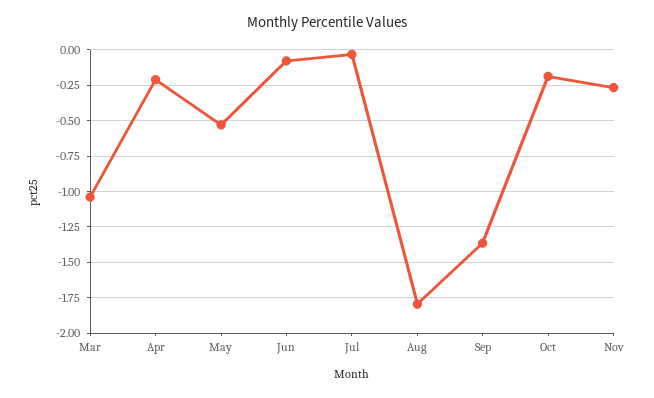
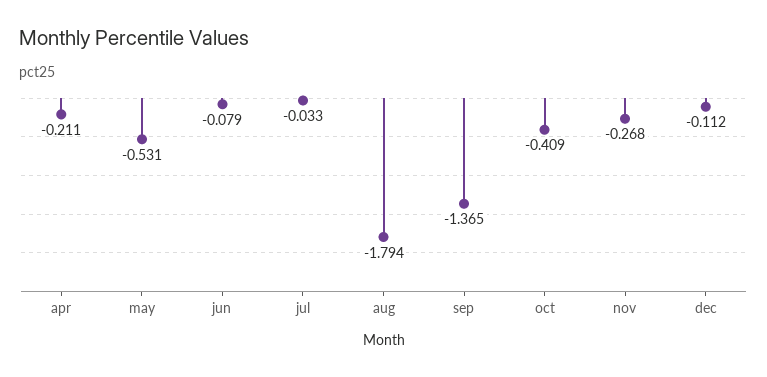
Mar: -1.05 -> none
Oct: -0.2 -> -0.409
dec: none -> -0.112

